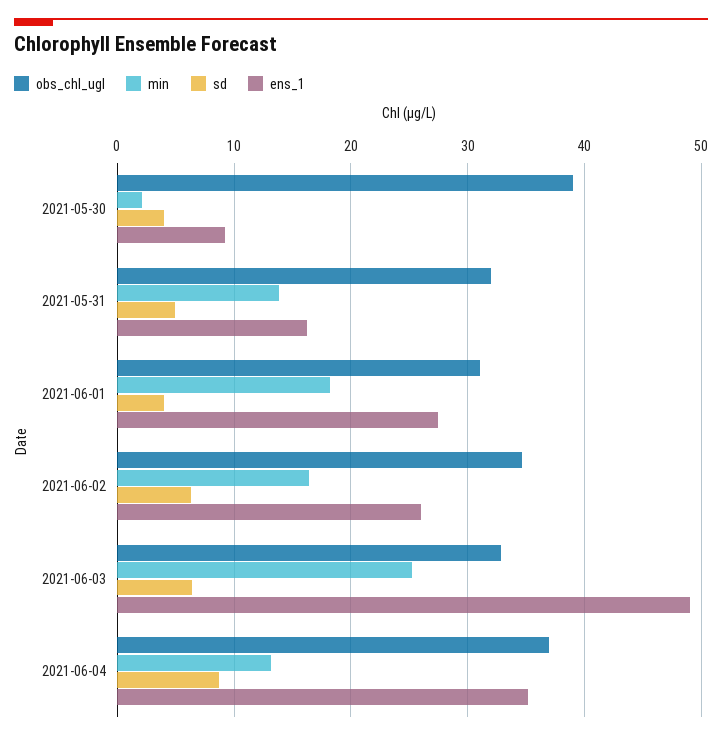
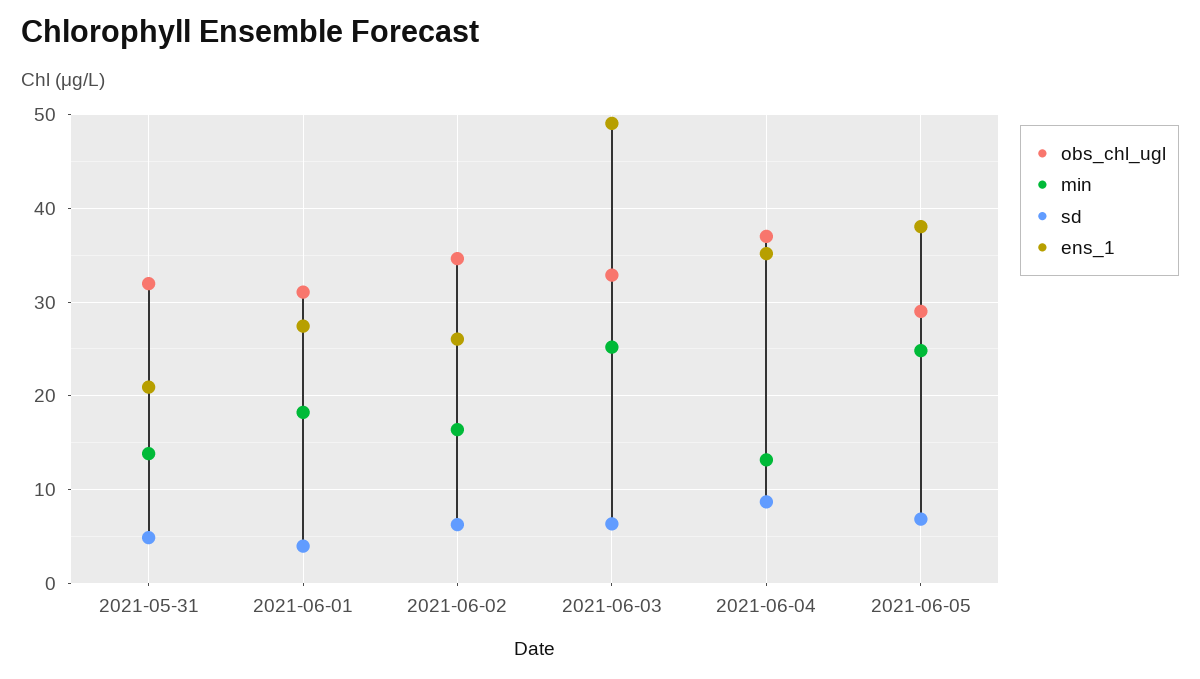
obs_chl_ugl, 2021-05-30: 39 -> none
min, 2021-05-30: 2 -> none
sd, 2021-05-30: 4 -> none
ens_1, 2021-05-30: 9 -> none
ens_1, 2021-05-31: 16 -> 21
obs_chl_ugl, 2021-06-05: none -> 29
min, 2021-06-05: none -> 25
sd, 2021-06-05: none -> 7
ens_1, 2021-06-05: none -> 38

